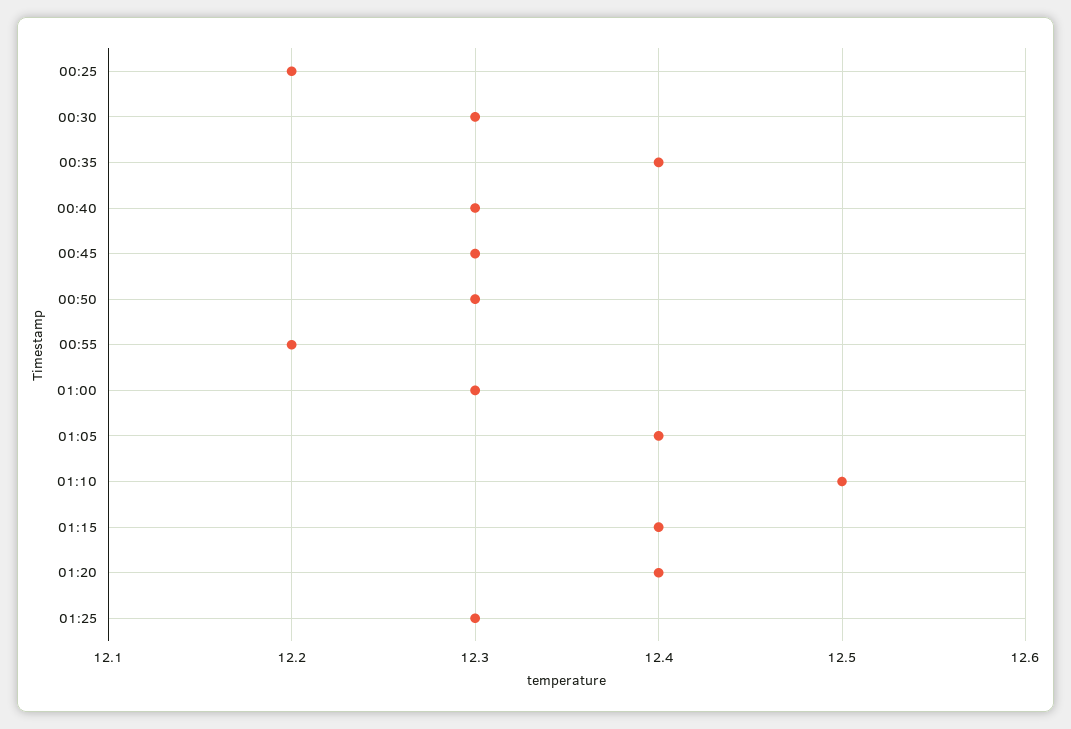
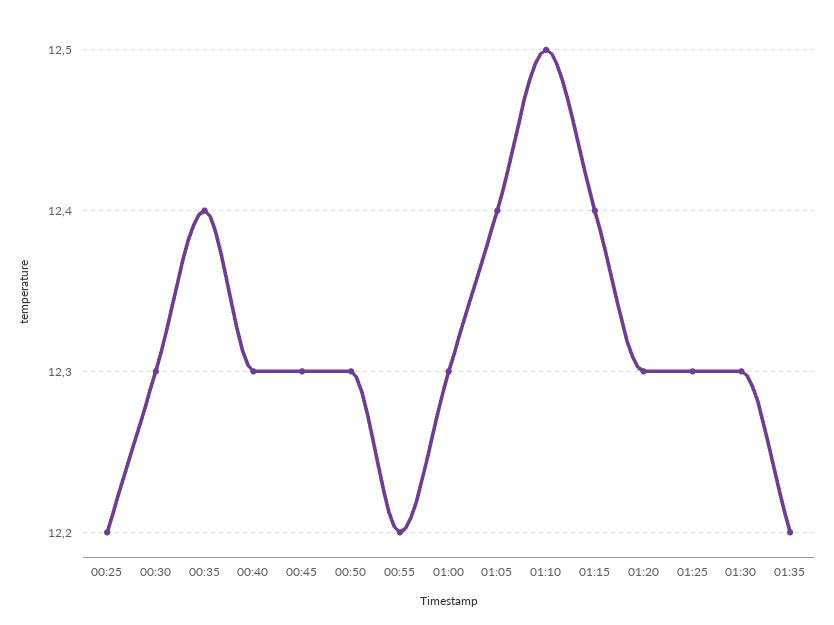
01:20: 12.4 -> 12.3
01:30: none -> 12.3
01:35: none -> 12.2

